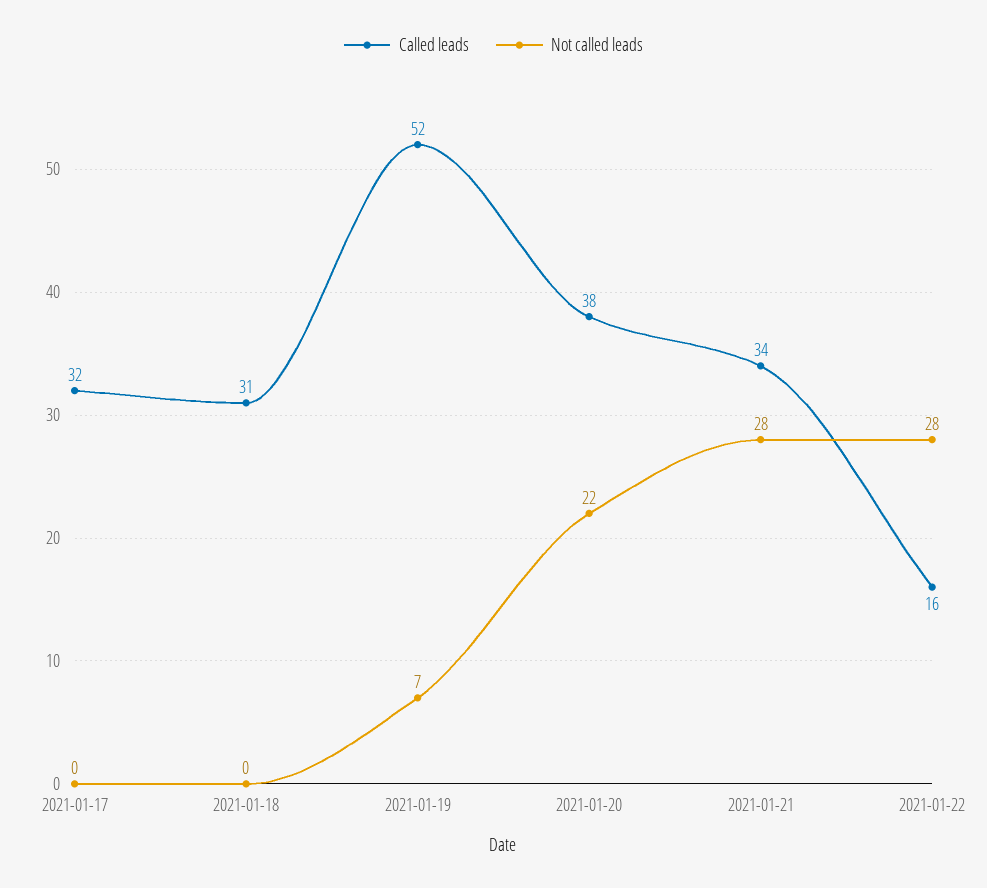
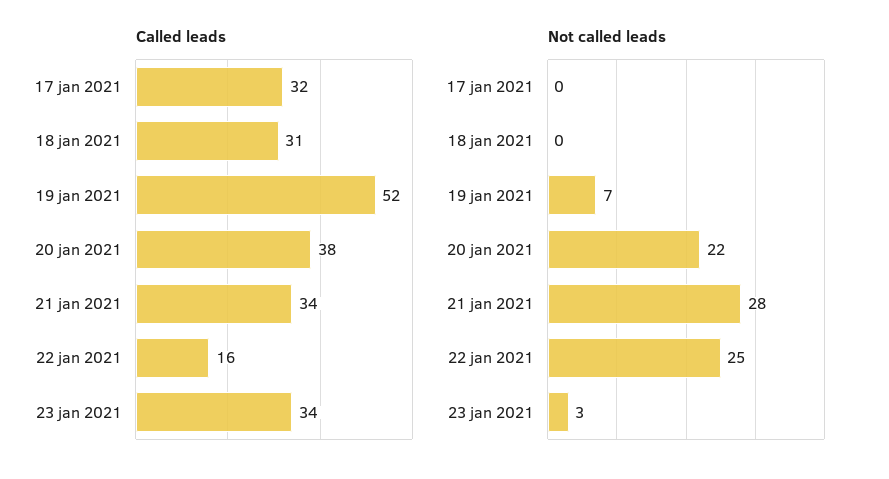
Not called leads, 2021-01-22: 28 -> 25
Called leads, 23 jan 2021: none -> 34
Not called leads, 23 jan 2021: none -> 3

